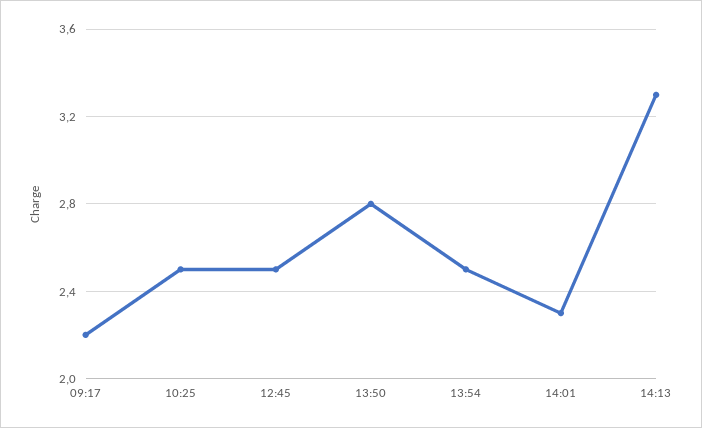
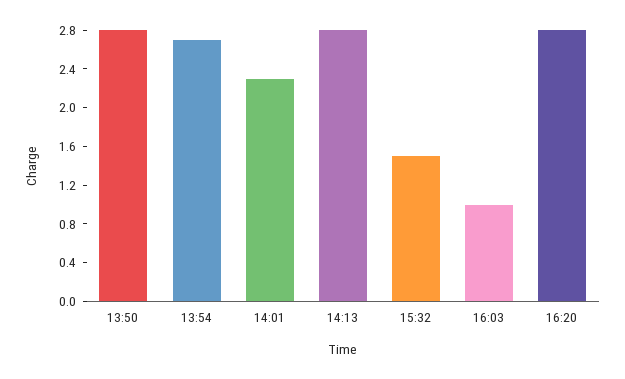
09:17: 2.2 -> none
10:25: 2.5 -> none
12:45: 2.5 -> none
13:54: 2.5 -> 2.7
14:13: 3.3 -> 2.8
15:32: none -> 1.5
16:03: none -> 1
16:20: none -> 2.8

